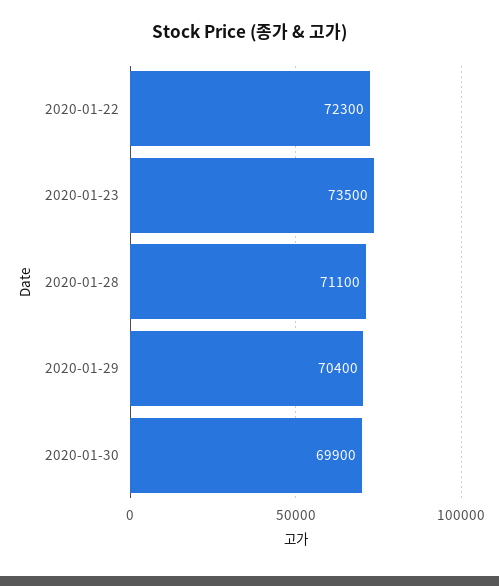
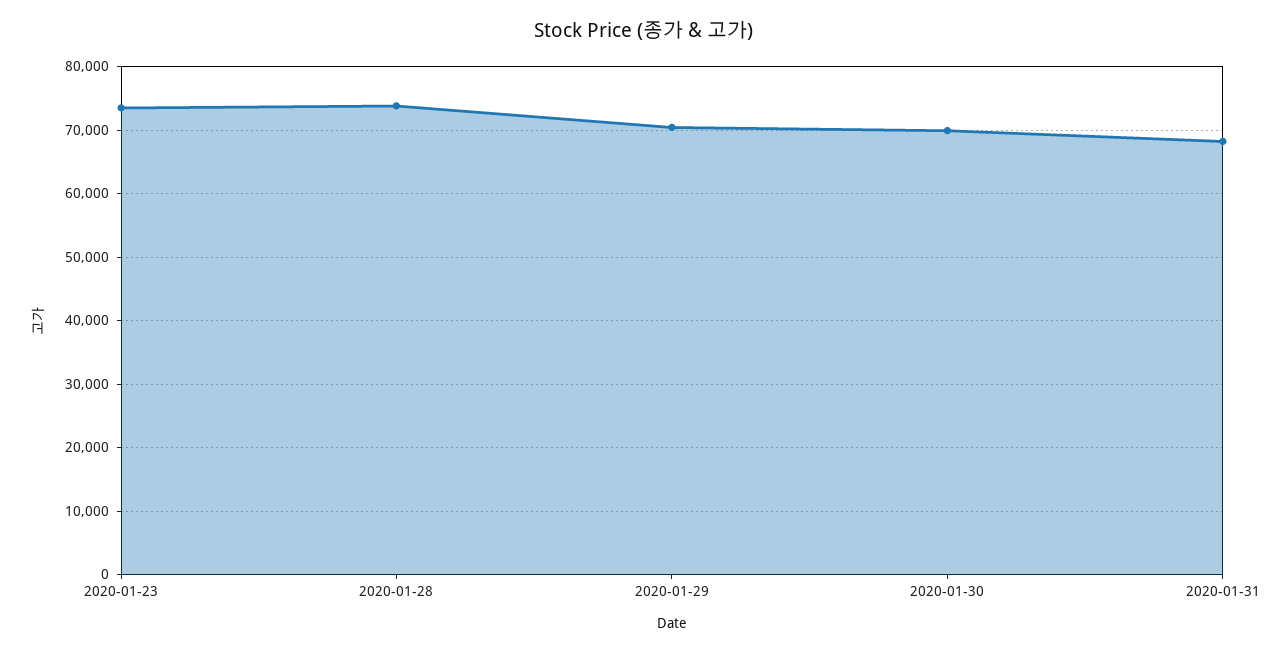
2020-01-22: 72300 -> none
2020-01-28: 71100 -> 74000
2020-01-31: none -> 68000

